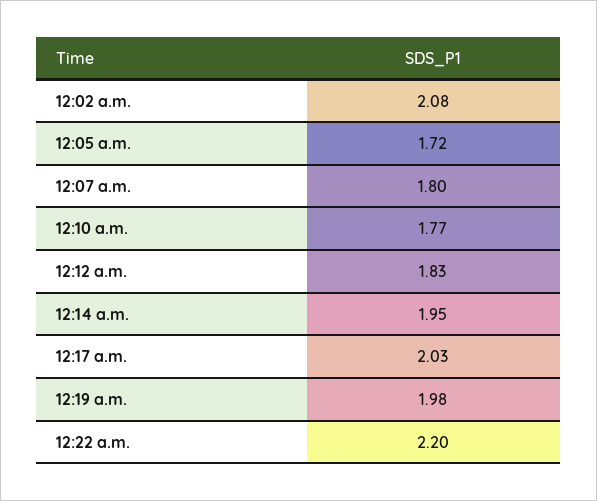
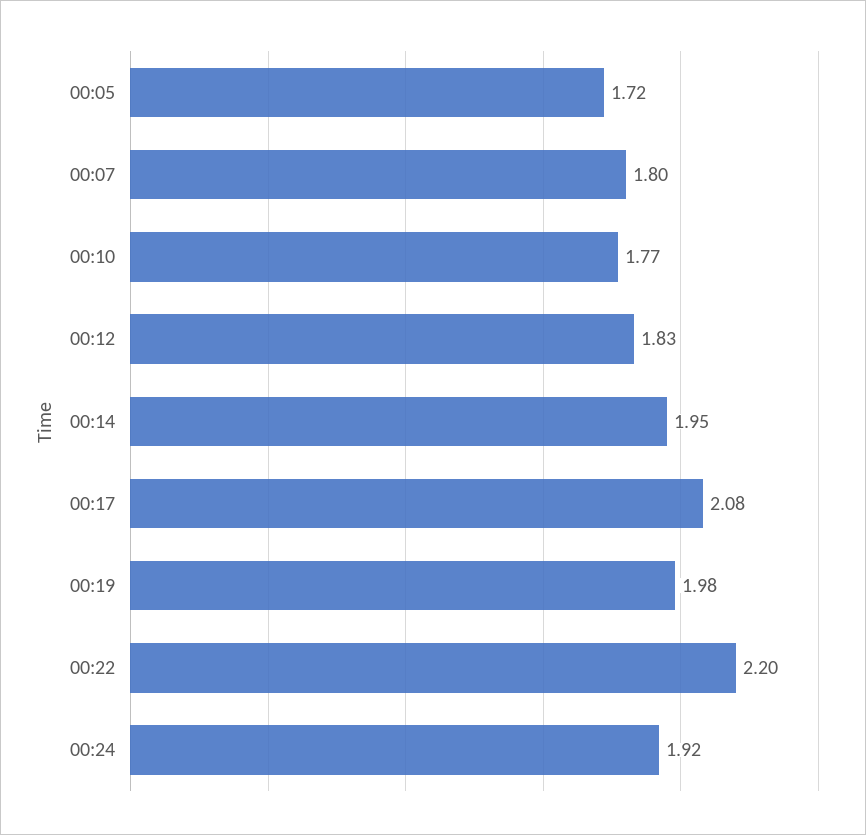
12:02 a.m.: 2.08 -> none
12:17 a.m.: 2.03 -> 2.08
00:24: none -> 1.92

